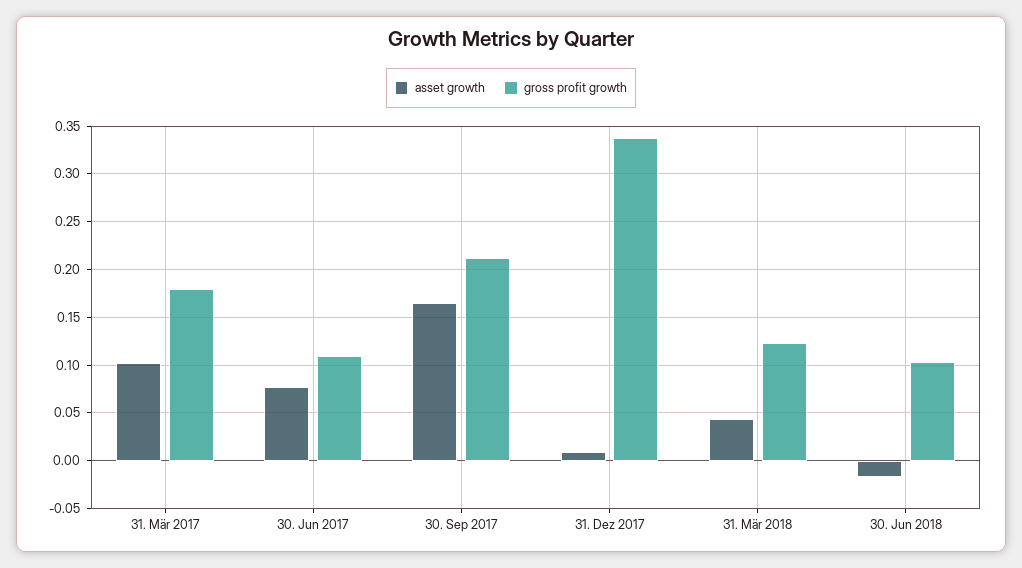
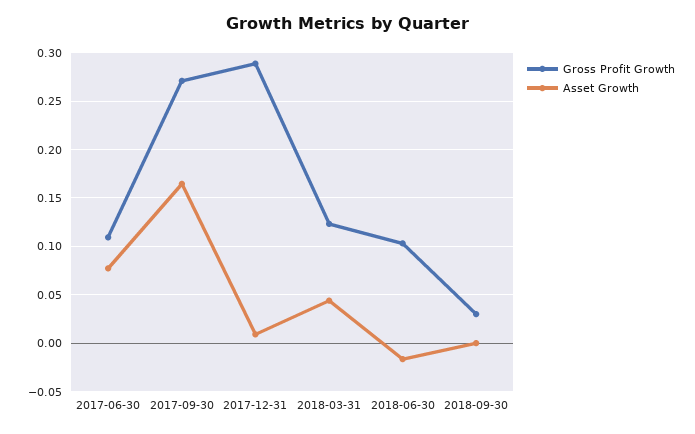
asset growth, 31. Mär 2017: 0.1 -> none
gross profit growth, 31. Mär 2017: 0.18 -> none
gross profit growth, 30. Sep 2017: 0.21 -> 0.27
gross profit growth, 31. Dez 2017: 0.34 -> 0.29
gross profit growth, 2018-09-30: none -> 0.03
asset growth, 2018-09-30: none -> 0

